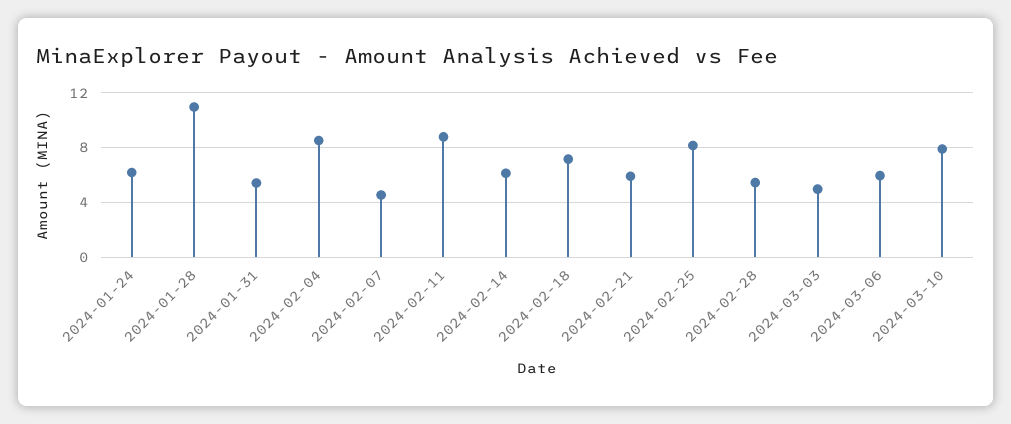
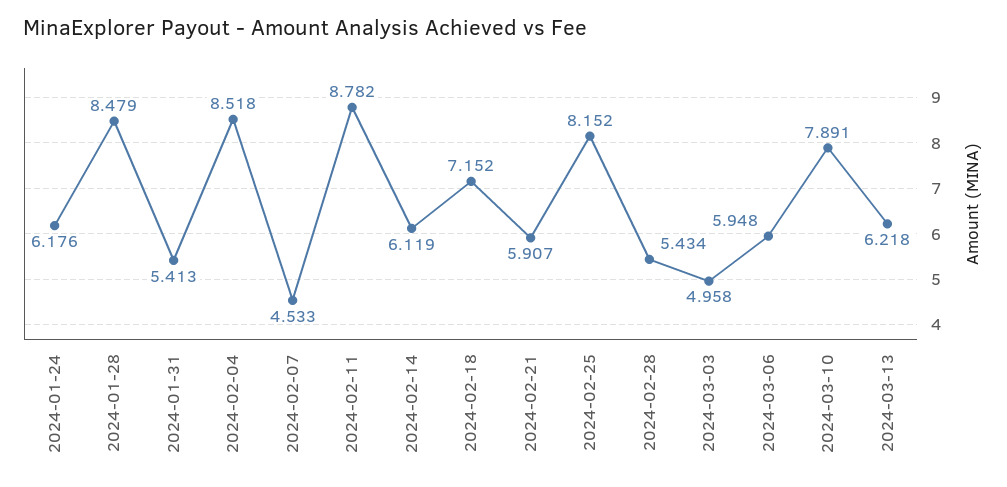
2024-01-28: 11 -> 8.479
2024-03-13: none -> 6.218

